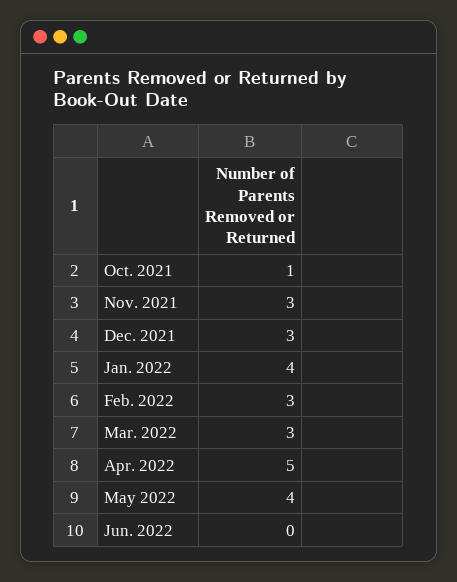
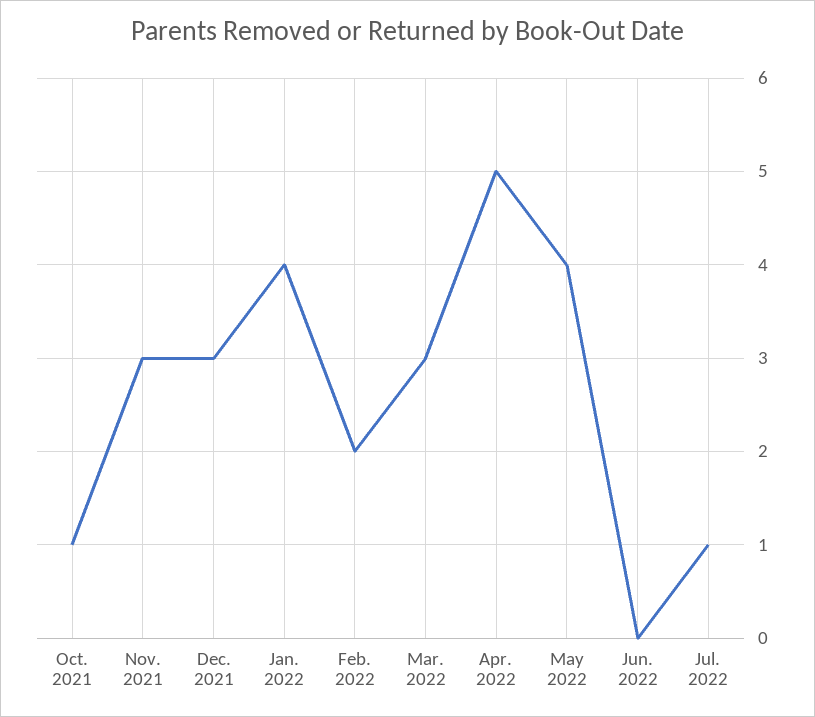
Feb. 2022: 3 -> 2
Jul. 2022: none -> 1

